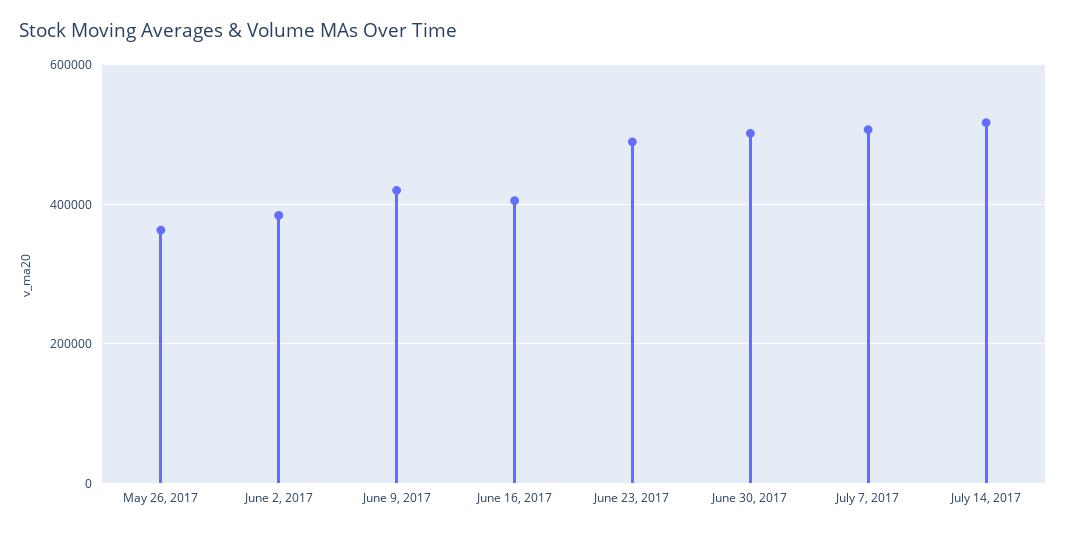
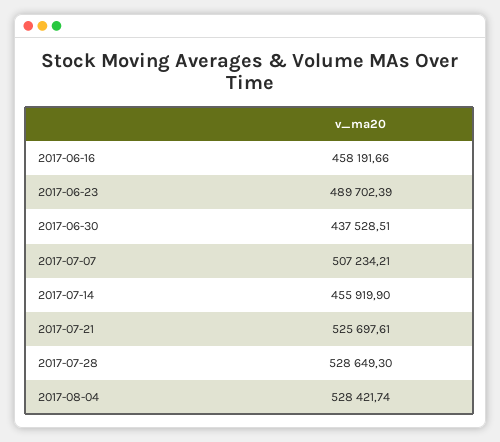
May 26, 2017: 360000 -> none
June 2, 2017: 380000 -> none
June 9, 2017: 420000 -> none
June 16, 2017: 400000 -> 458191.66
June 30, 2017: 500000 -> 437528.51
July 14, 2017: 520000 -> 455919.9
2017-07-21: none -> 525697.61
2017-07-28: none -> 528649.3
2017-08-04: none -> 528421.74

